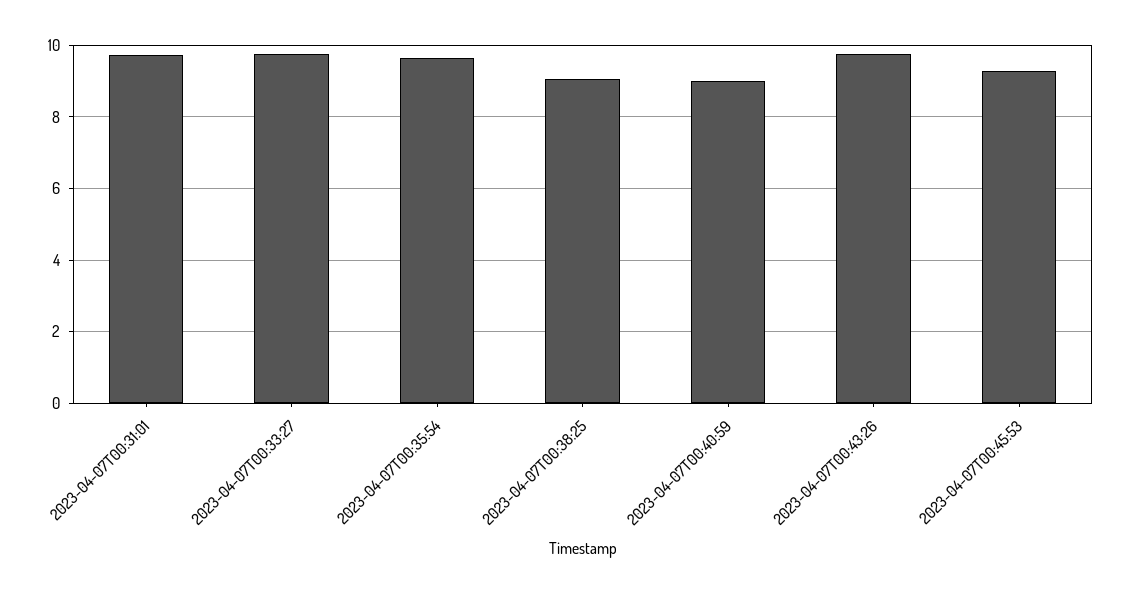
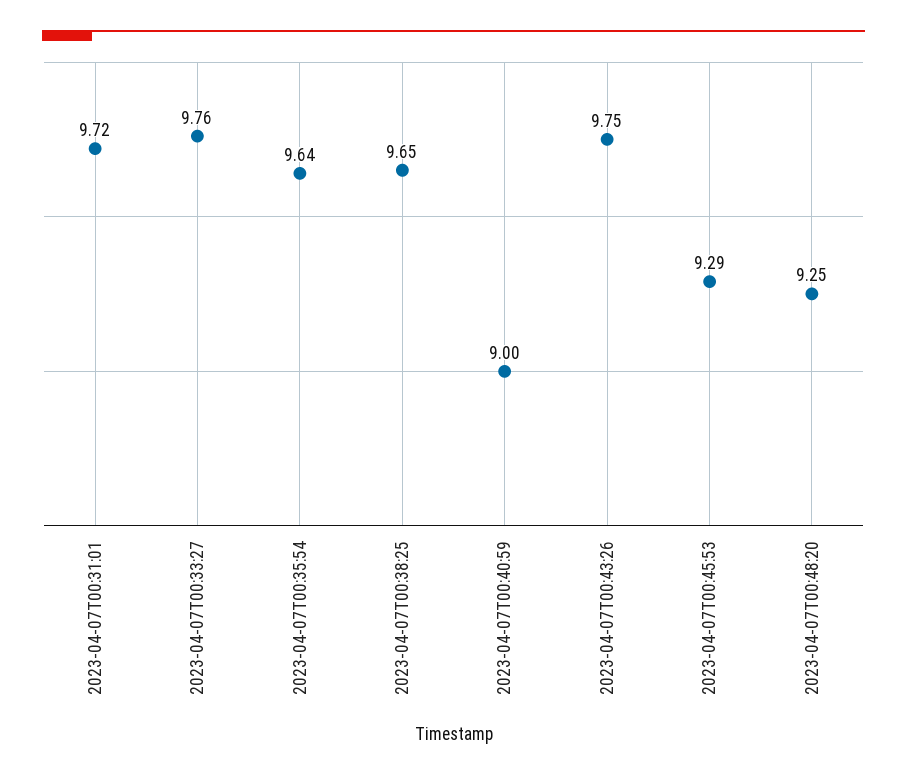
2023-04-07T00:38:25: 9 -> 9.65
2023-04-07T00:48:20: none -> 9.25

